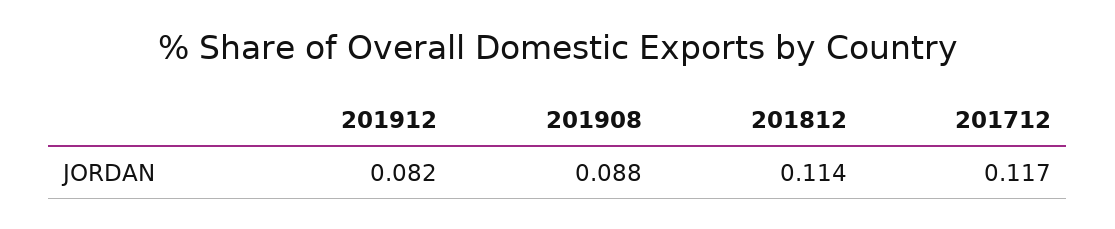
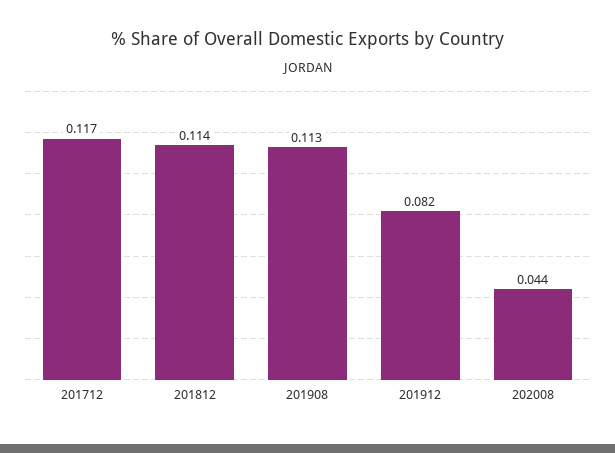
201908: 0.088 -> 0.113
202008: none -> 0.044

